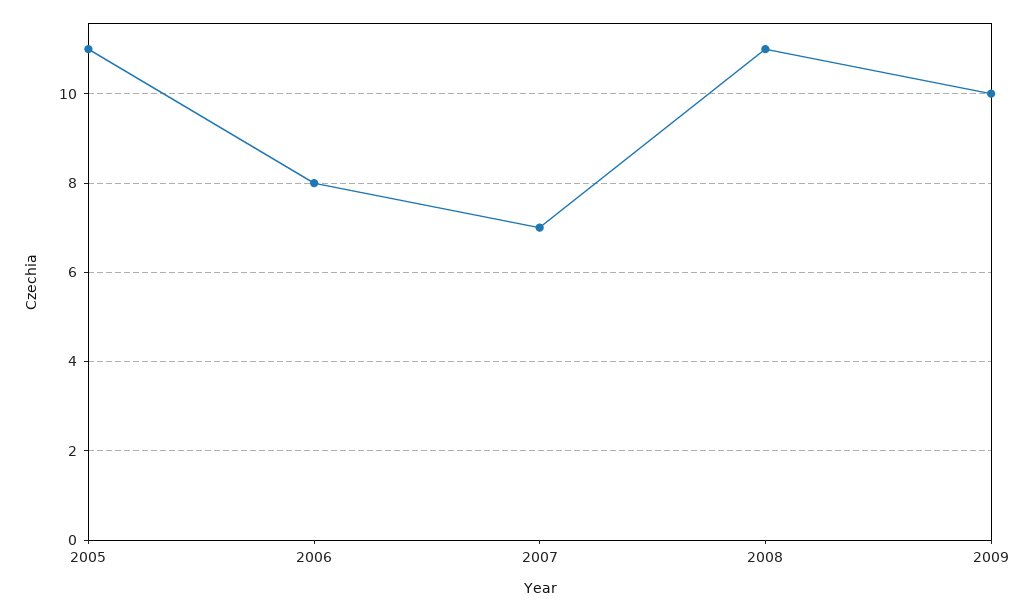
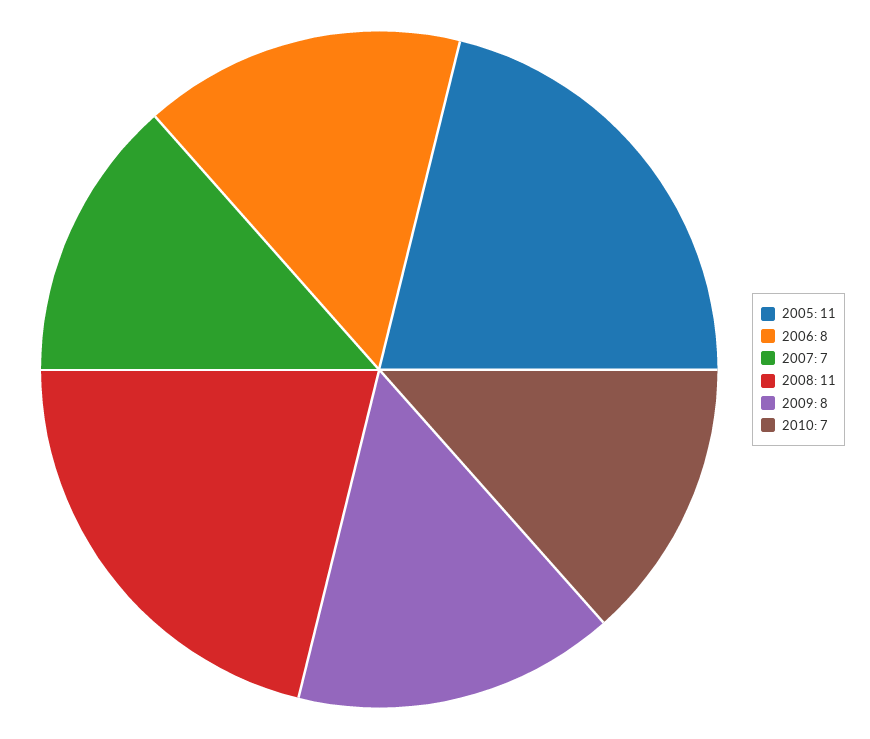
2009: 10 -> 8
2010: none -> 7

